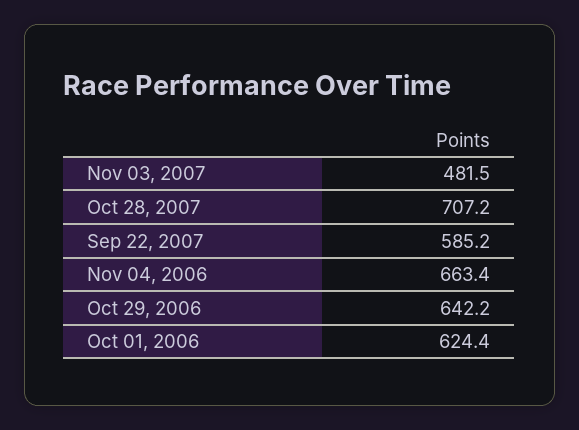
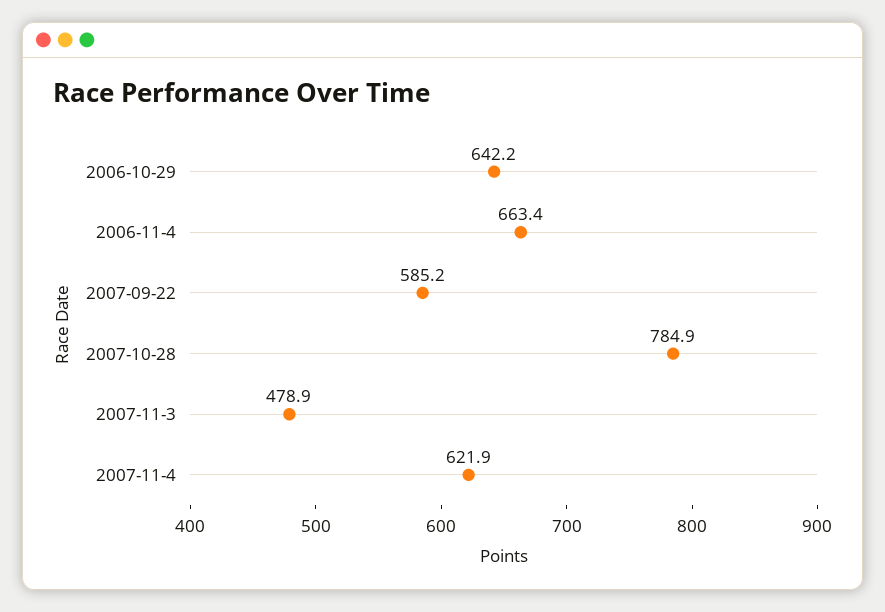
Nov 03, 2007: 481.5 -> 478.9
Oct 28, 2007: 707.2 -> 784.9
Oct 01, 2006: 624.4 -> none
2007-11-4: none -> 621.9

